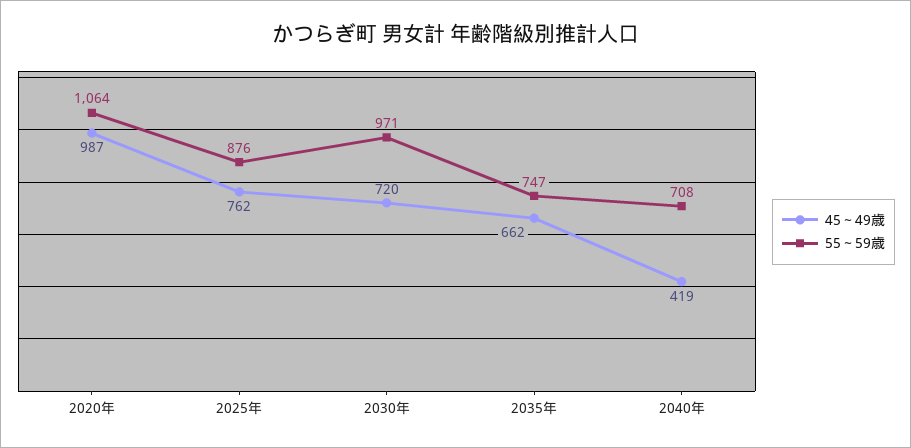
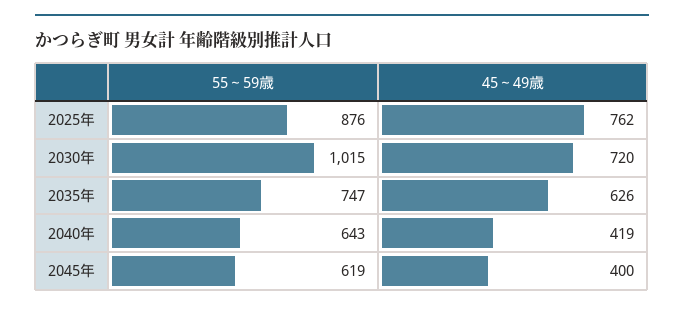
45～49歳, 2020年: 987 -> none
55～59歳, 2020年: 1064 -> none
55～59歳, 2030年: 971 -> 1015
45～49歳, 2035年: 662 -> 626
55～59歳, 2040年: 708 -> 643
55～59歳, 2045年: none -> 619
45～49歳, 2045年: none -> 400

